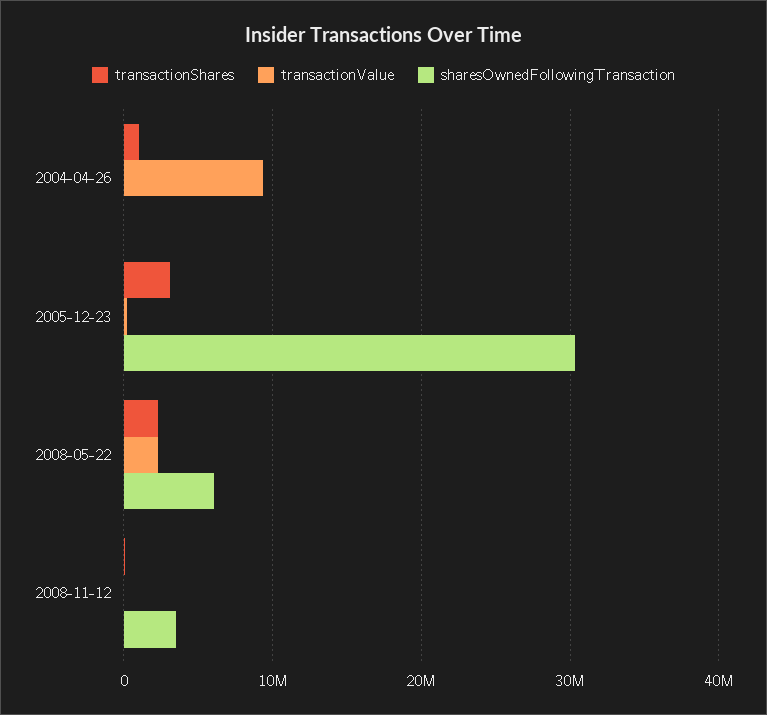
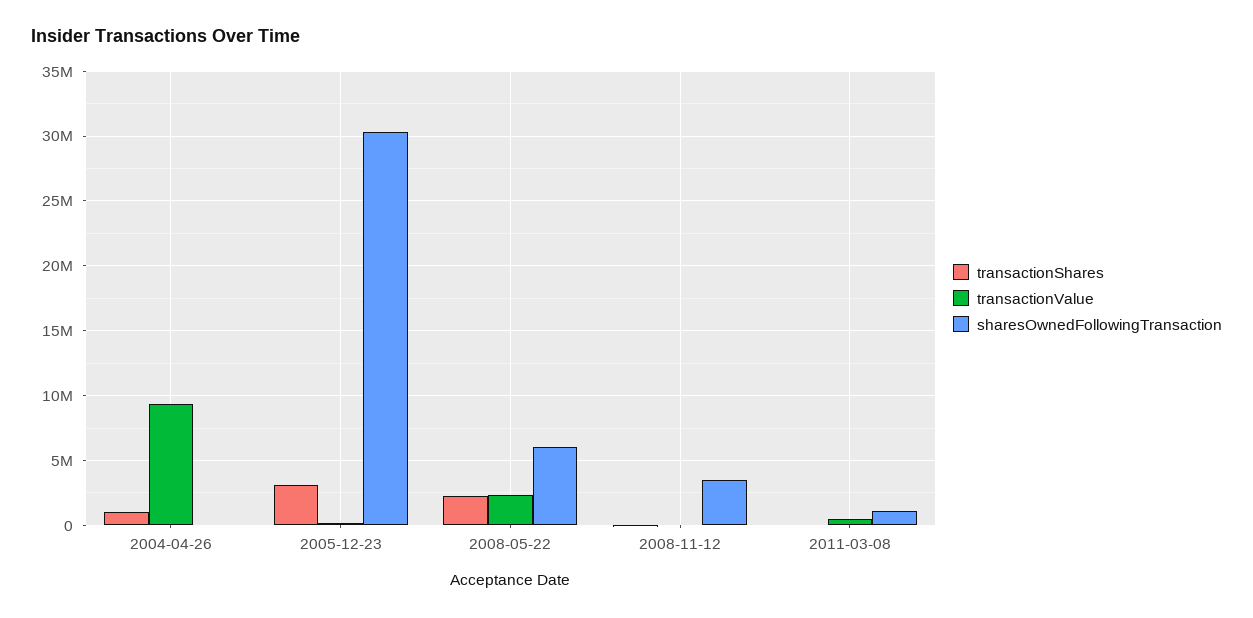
transactionShares, 2011-03-08: none -> 0
transactionValue, 2011-03-08: none -> 500000
sharesOwnedFollowingTransaction, 2011-03-08: none -> 1000000

